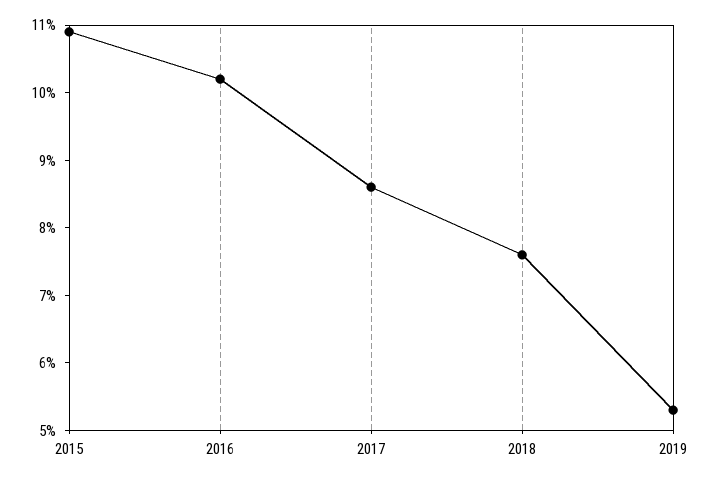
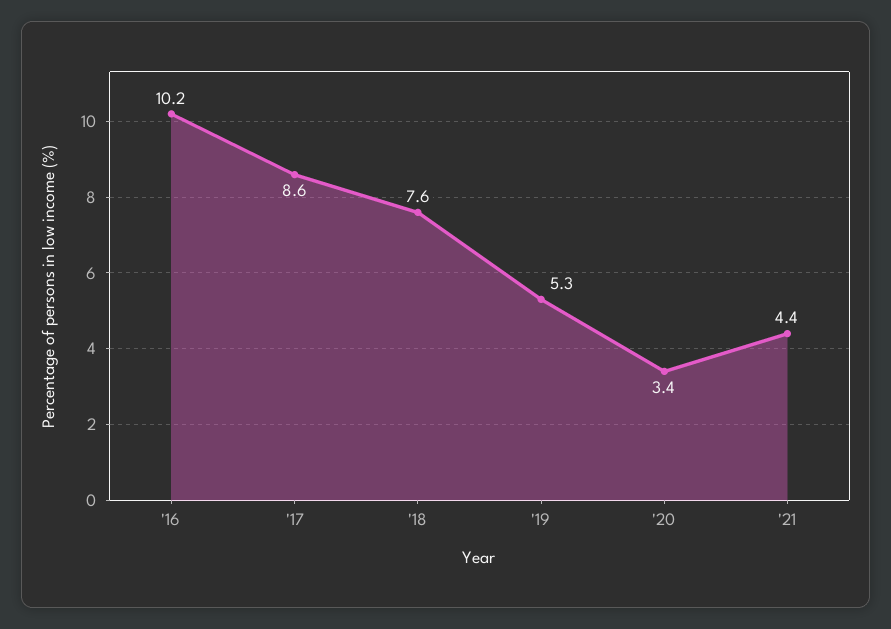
2015: 11 -> none
'20: none -> 3.4
'21: none -> 4.4

